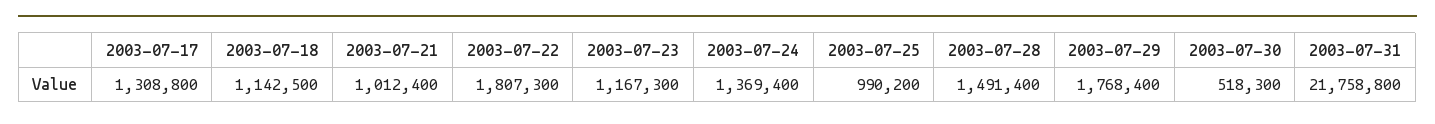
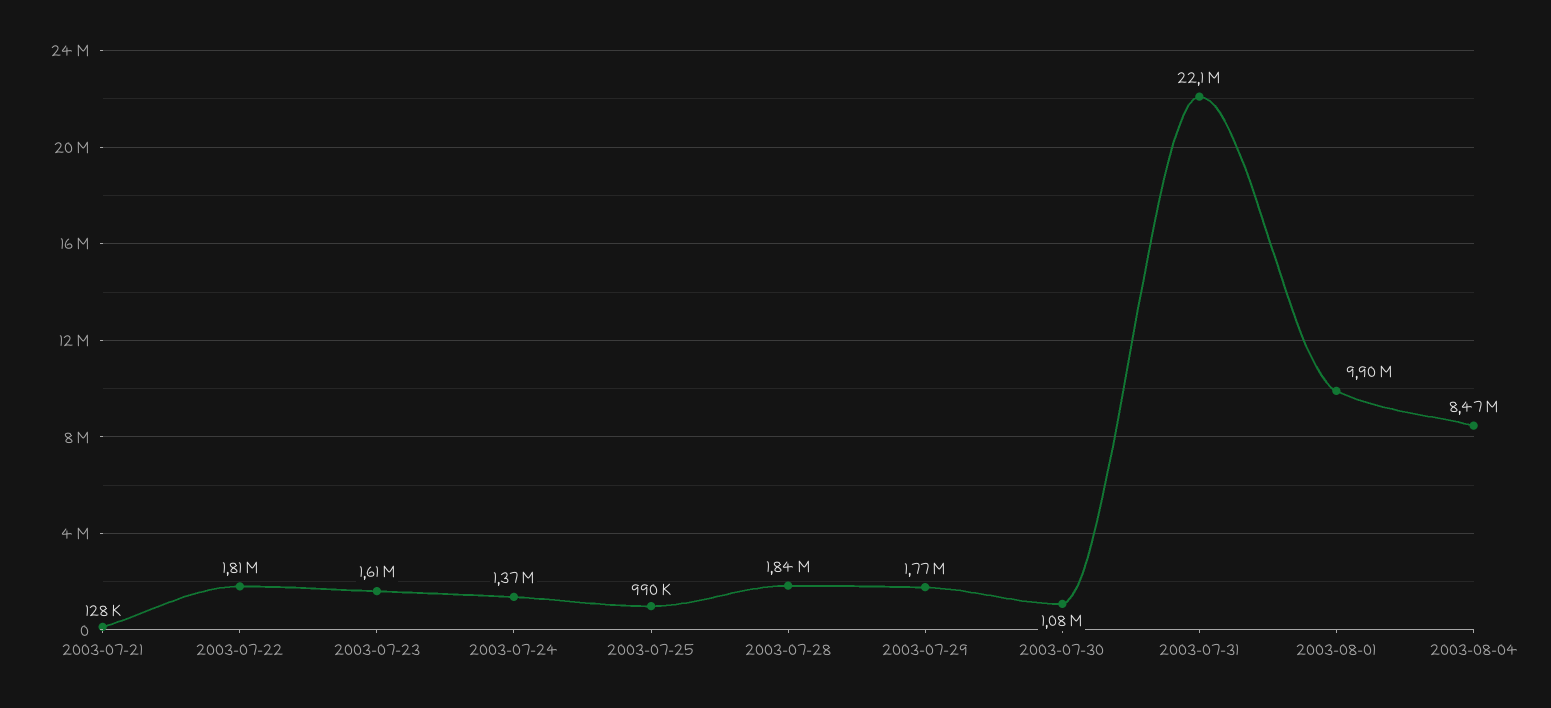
2003-07-17: 1308800 -> none
2003-07-18: 1142500 -> none
2003-07-21: 1012400 -> 128000
2003-07-23: 1167300 -> 1610000
2003-07-28: 1491400 -> 1840000
2003-07-30: 518300 -> 1080000
2003-07-31: 21758800 -> 22100000
2003-08-01: none -> 9900000
2003-08-04: none -> 8470000

